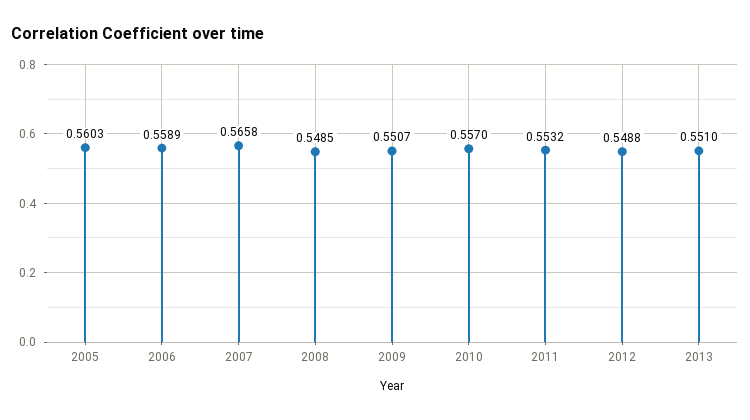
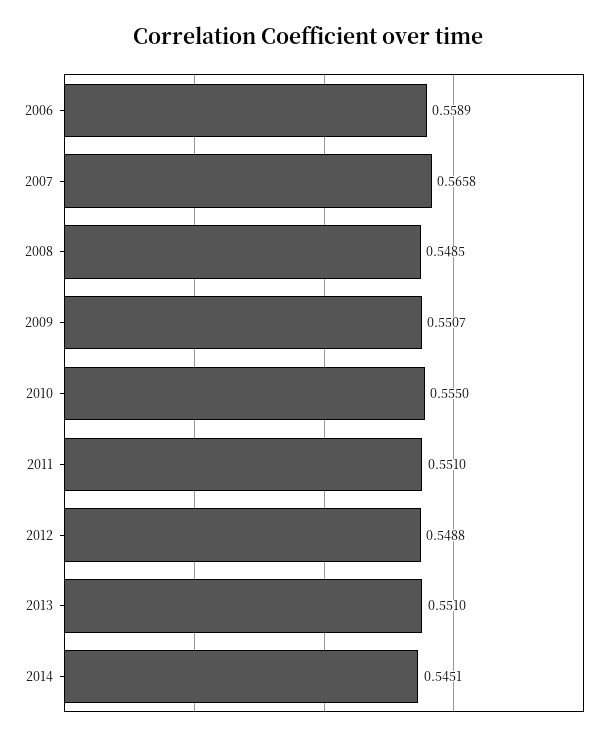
2005: 0.5603 -> none
2010: 0.557 -> 0.555
2011: 0.5532 -> 0.551
2014: none -> 0.5451

